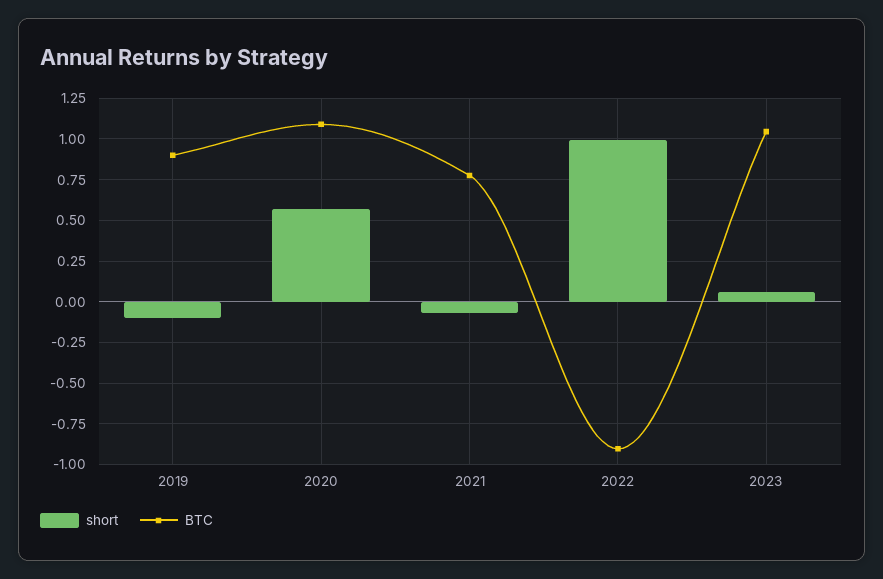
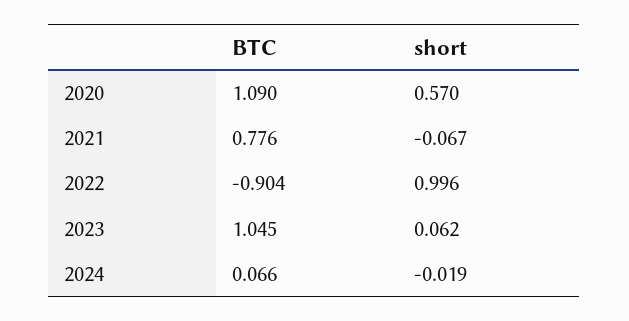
short, 2019: -0.1 -> none
BTC, 2019: 0.9 -> none
BTC, 2024: none -> 0.066
short, 2024: none -> -0.019

